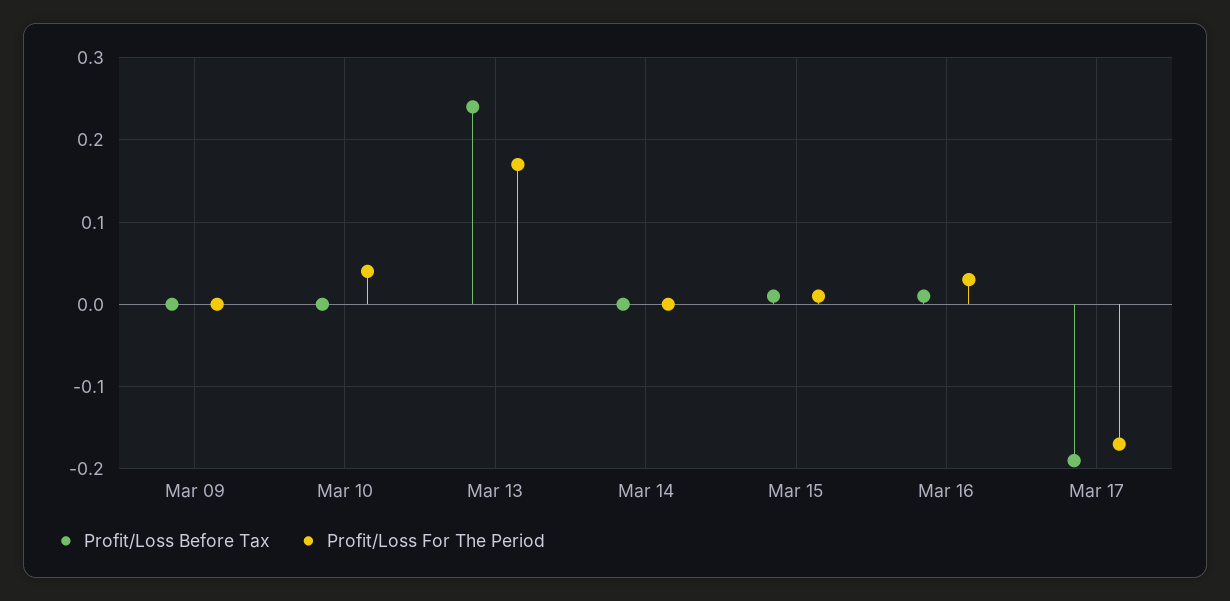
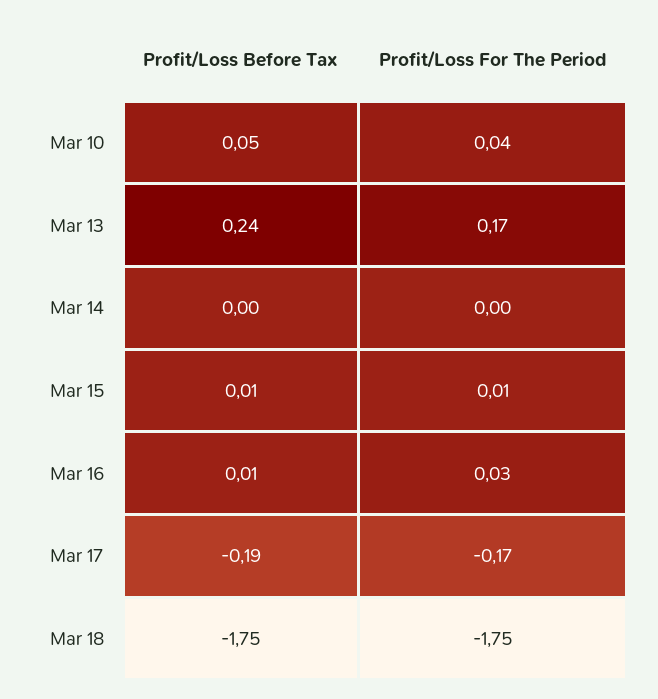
Profit/Loss Before Tax, Mar 09: 0 -> none
Profit/Loss For The Period, Mar 09: 0 -> none
Profit/Loss Before Tax, Mar 10: 0 -> 0.05
Profit/Loss Before Tax, Mar 18: none -> -1.75
Profit/Loss For The Period, Mar 18: none -> -1.75

